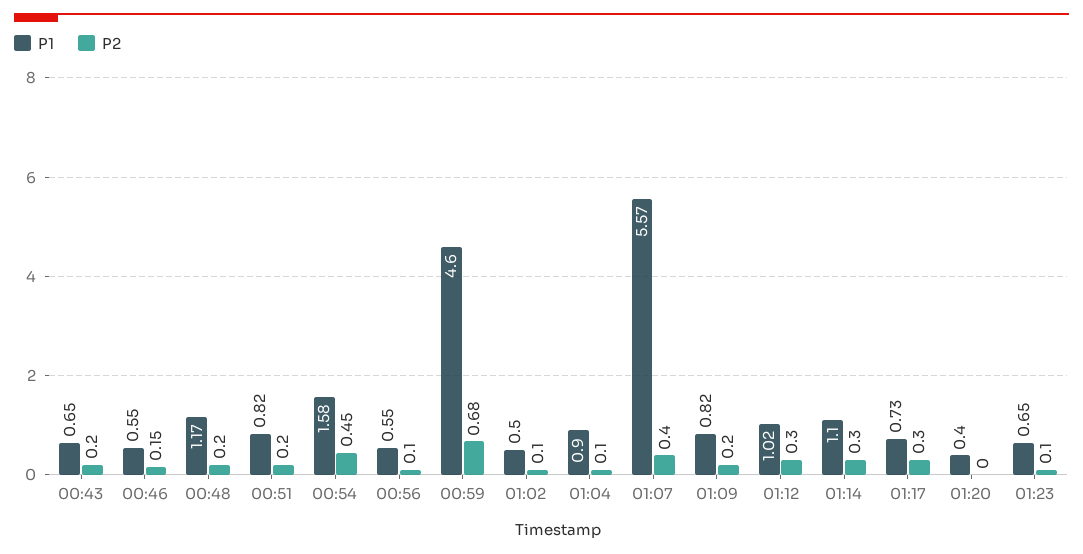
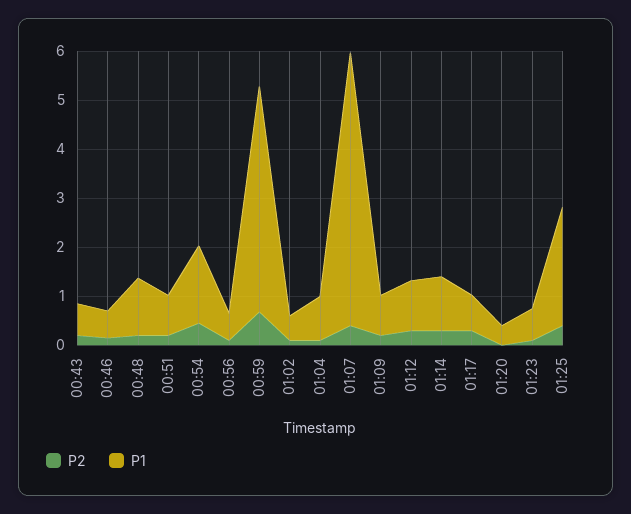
P2, 01:25: none -> 0.4
P1, 01:25: none -> 2.4

